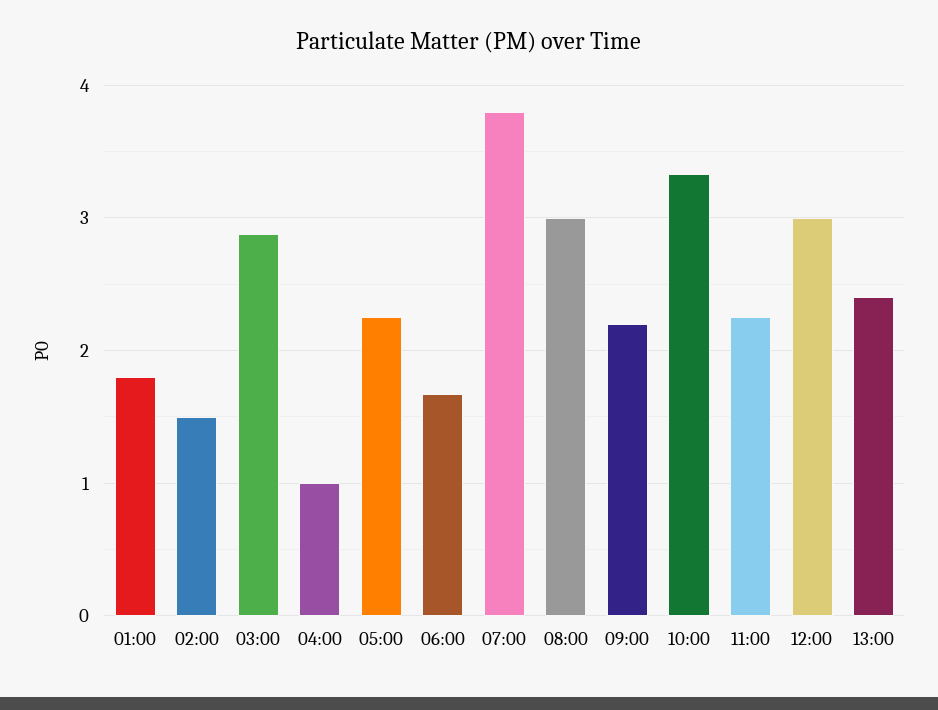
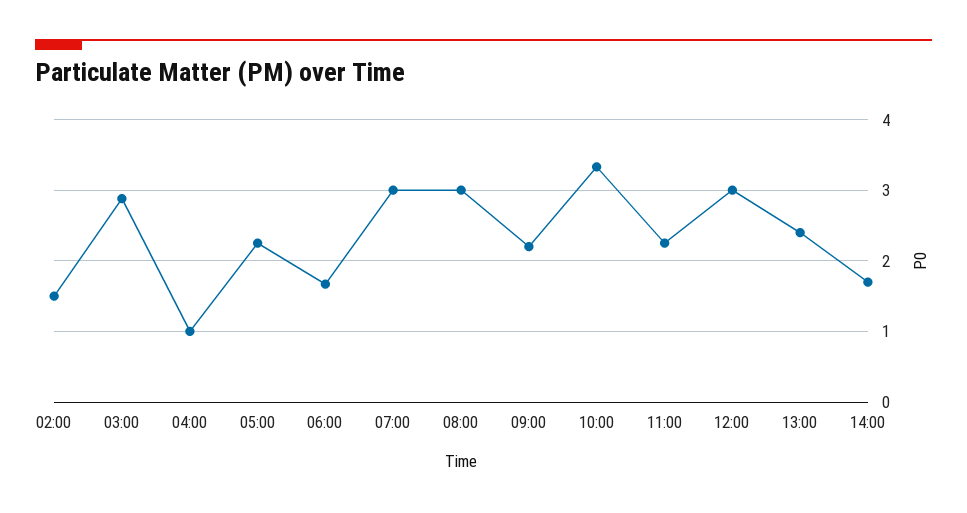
01:00: 1.8 -> none
07:00: 3.8 -> 3
14:00: none -> 1.7

